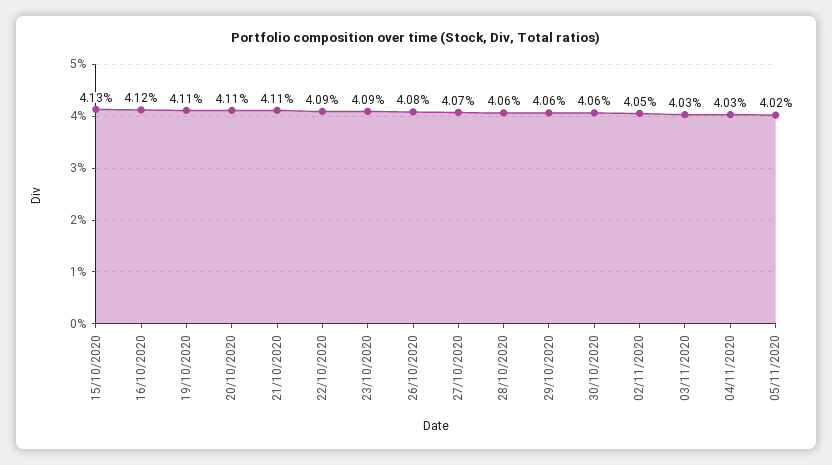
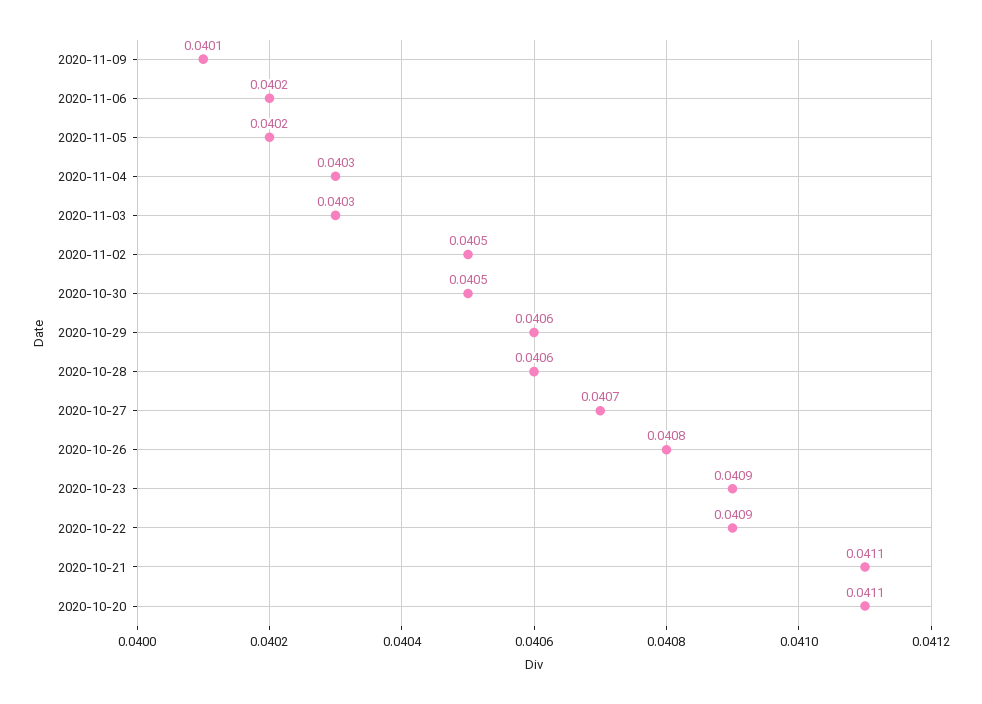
15/10/2020: 0.0413 -> none
16/10/2020: 0.0412 -> none
19/10/2020: 0.0411 -> none
30/10/2020: 0.0406 -> 0.0405
2020-11-09: none -> 0.0401
2020-11-06: none -> 0.0402

